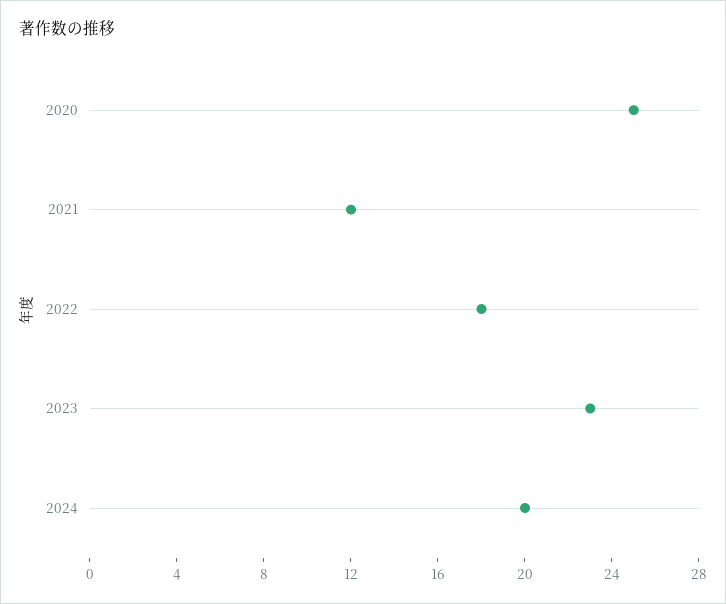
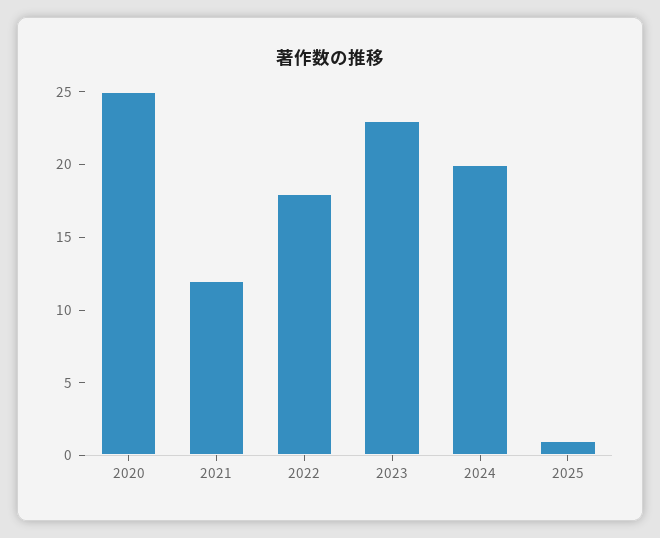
2025: none -> 1

